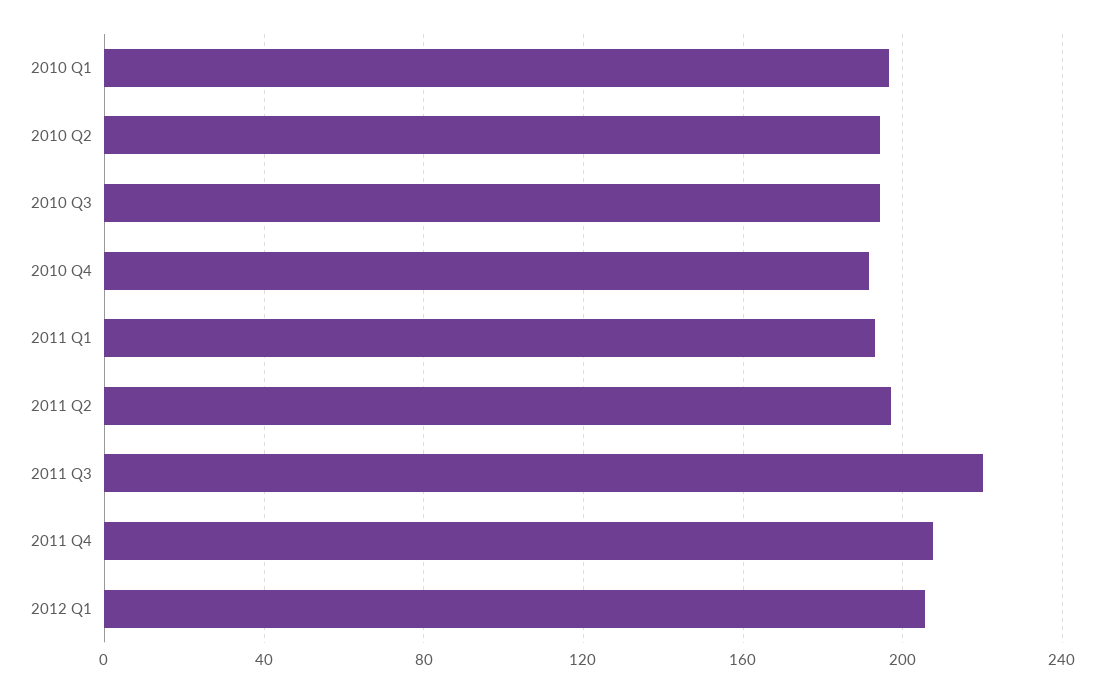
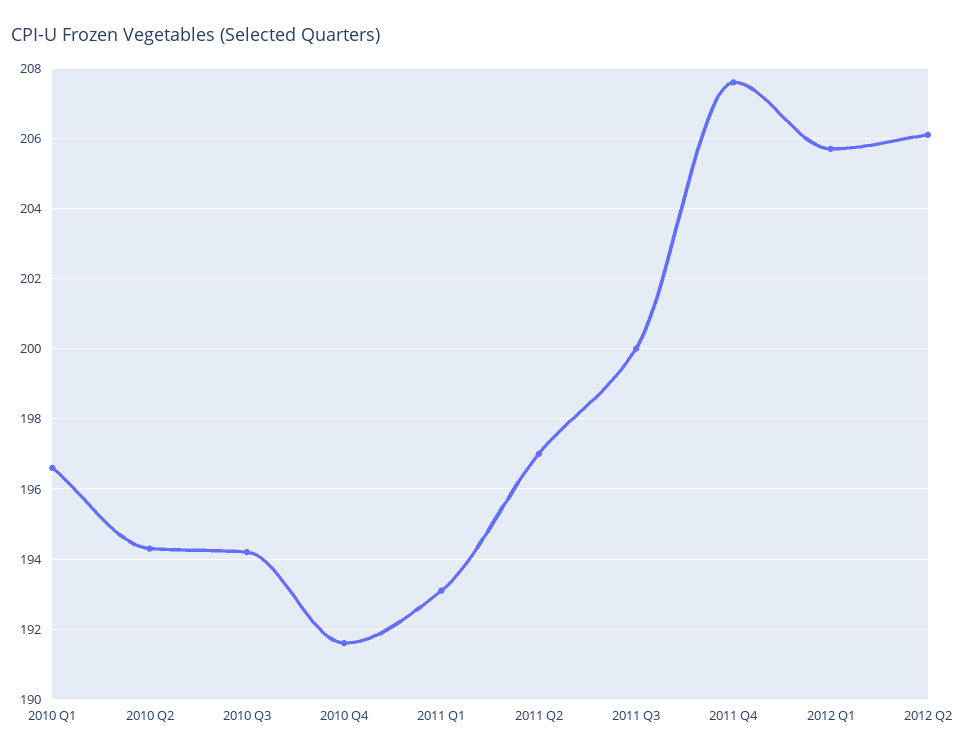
2011 Q3: 220 -> 200
2012 Q2: none -> 206

